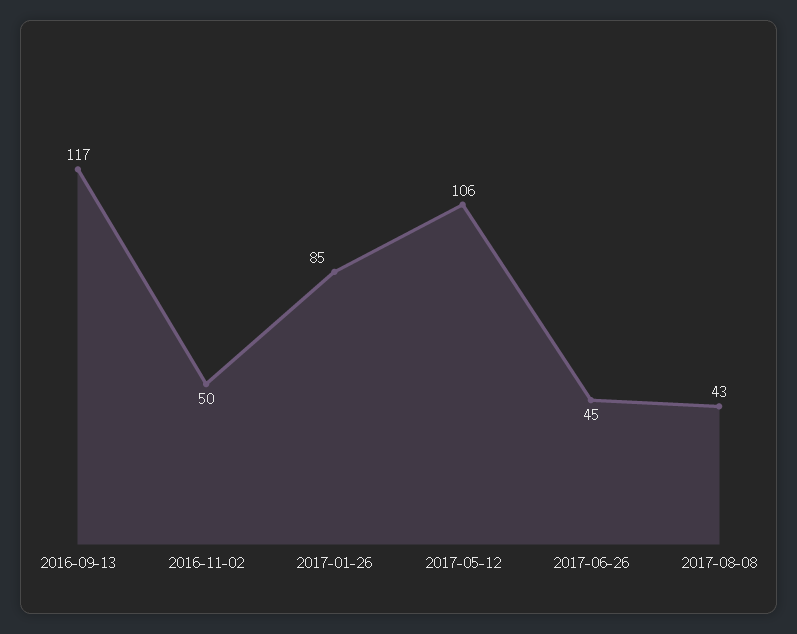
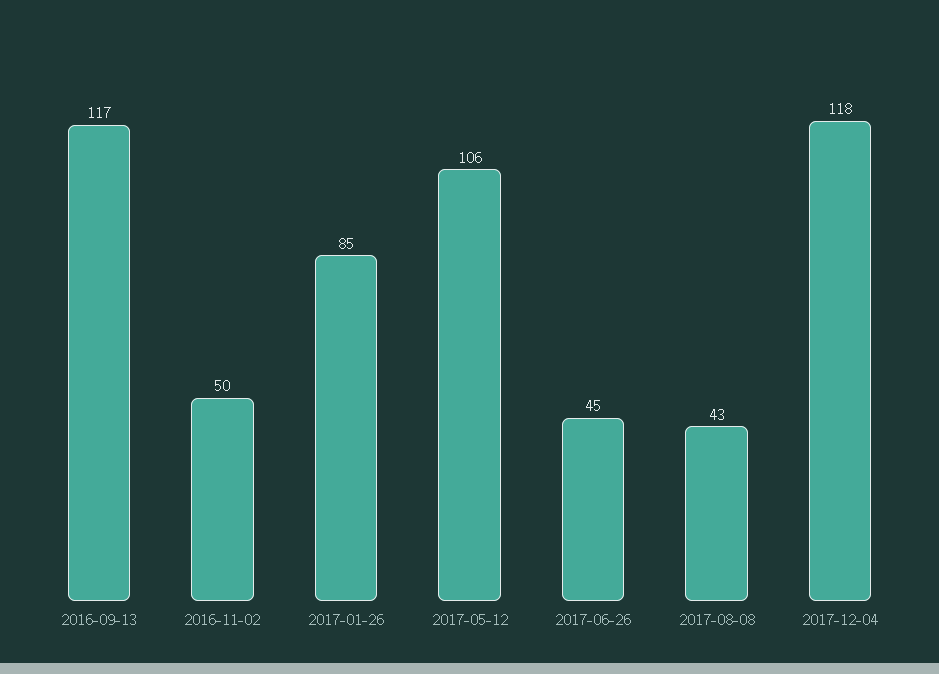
2017-12-04: none -> 118

